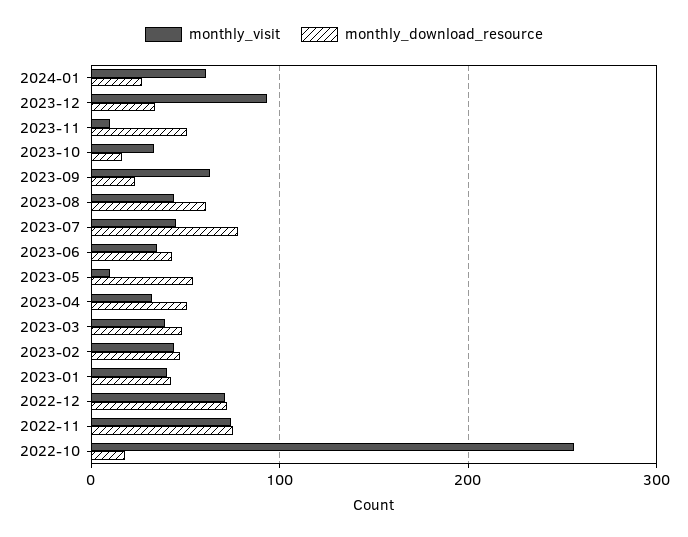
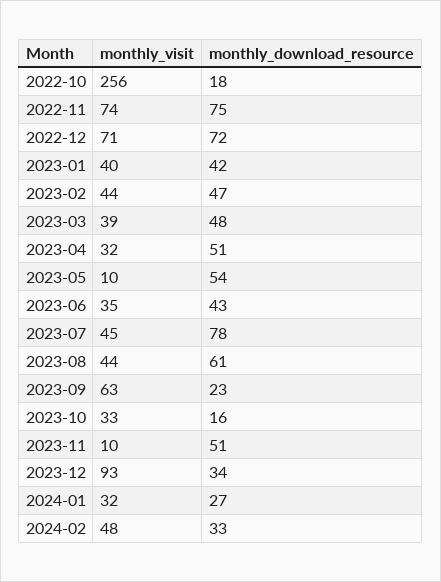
monthly_visit, 2024-01: 60 -> 32
monthly_visit, 2024-02: none -> 48
monthly_download_resource, 2024-02: none -> 33

